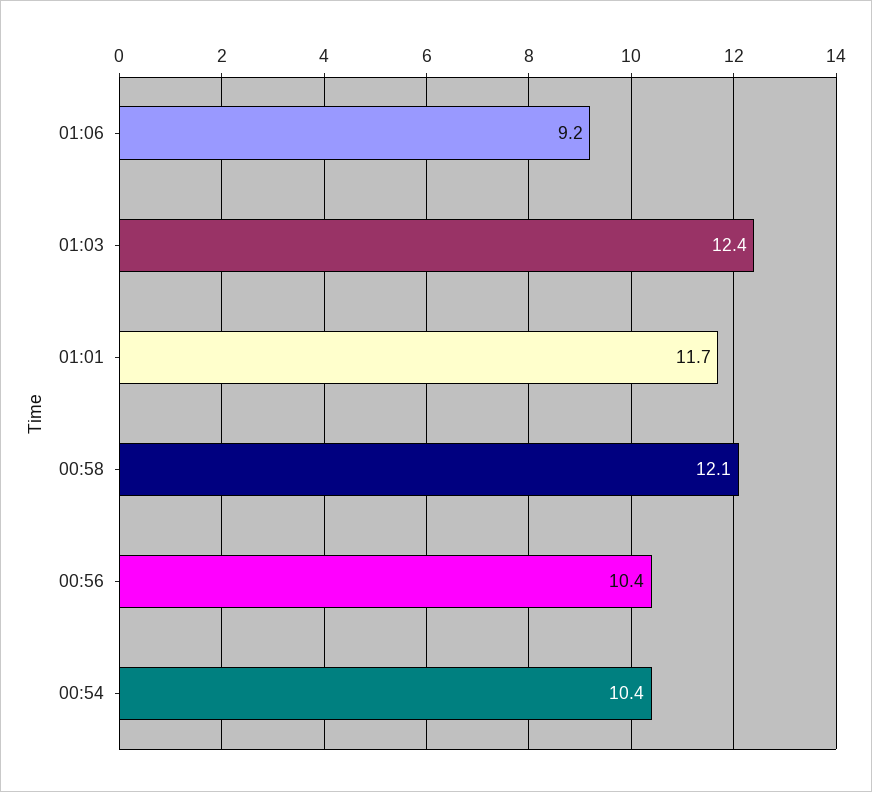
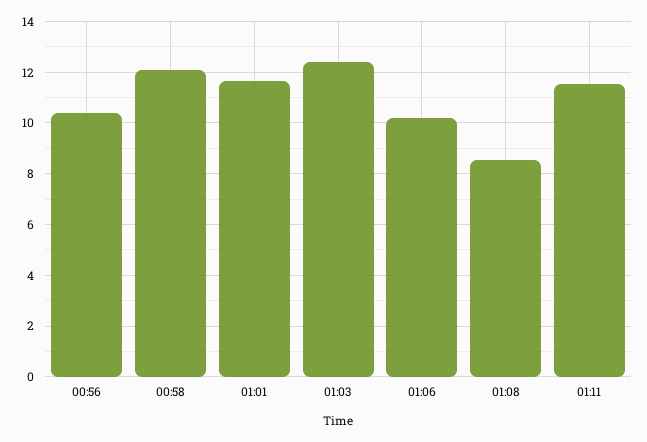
01:06: 9.2 -> 10.25
00:54: 10.4 -> none
01:08: none -> 8.5
01:11: none -> 11.5

